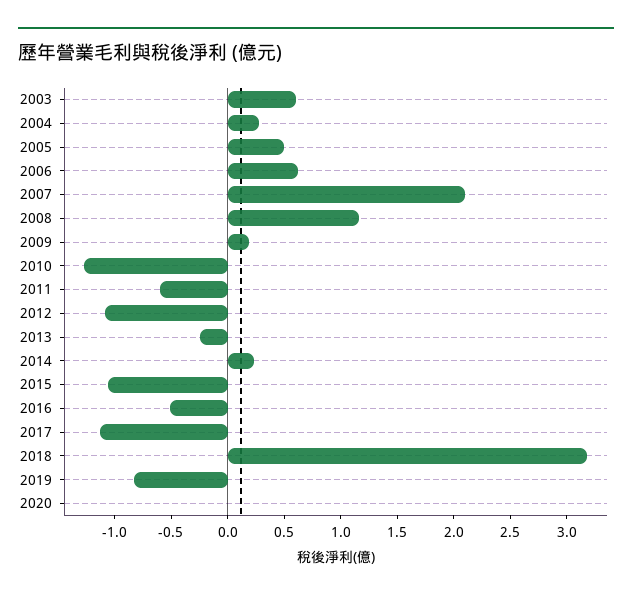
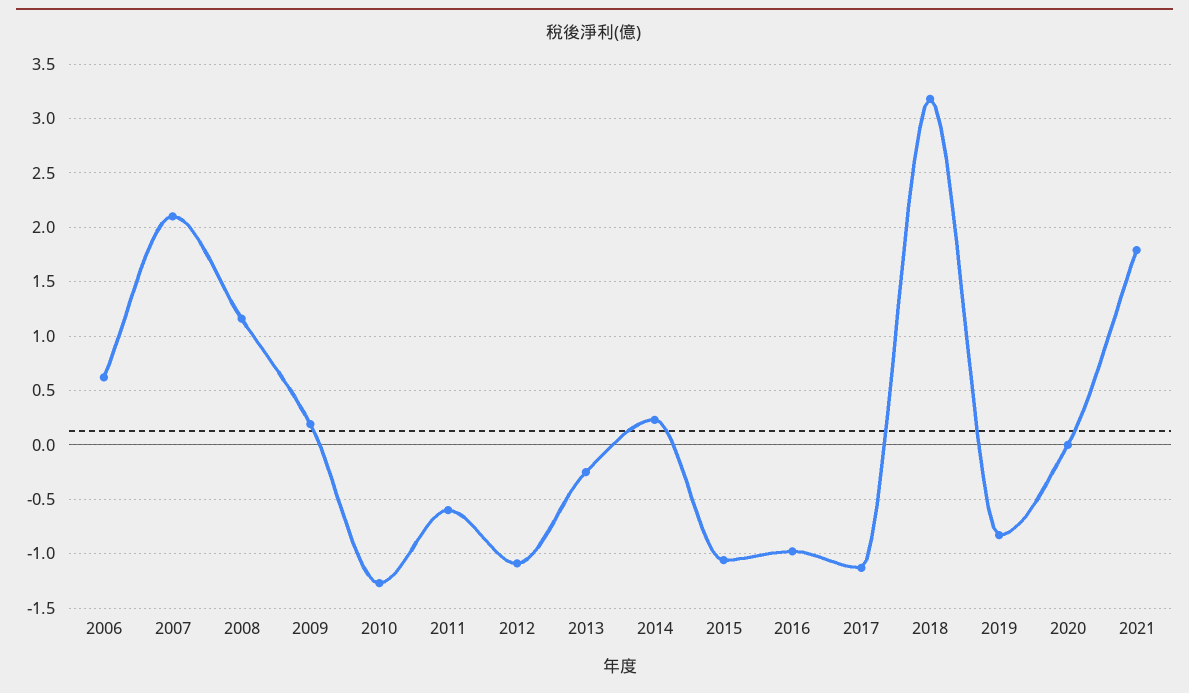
2003: 0.6 -> none
2004: 0.3 -> none
2005: 0.5 -> none
2016: -0.5 -> -1
2021: none -> 1.8

